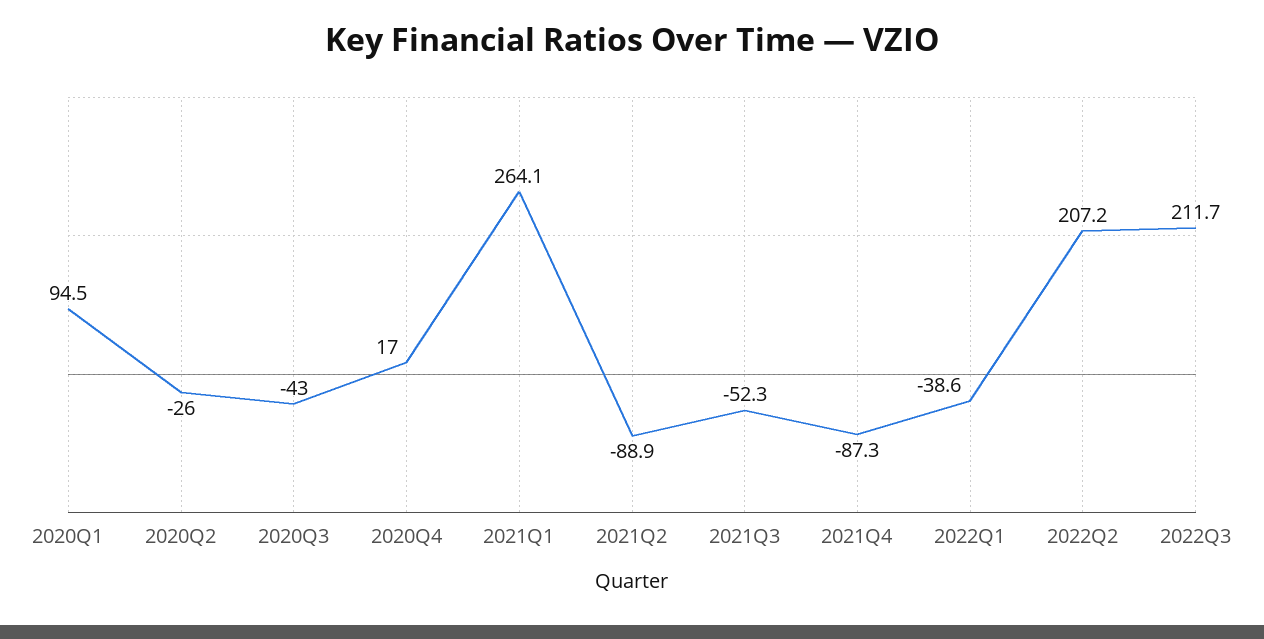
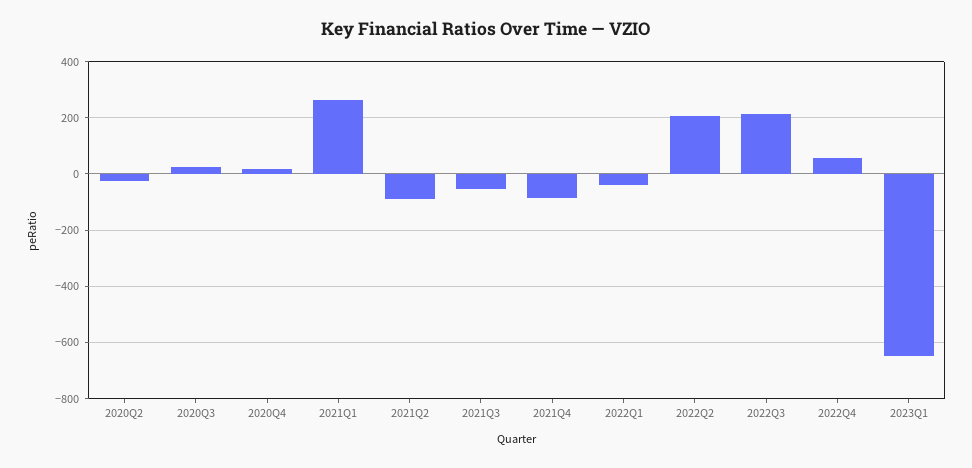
2020Q1: 94.5 -> none
2020Q3: -43 -> 25
2022Q4: none -> 50
2023Q1: none -> -650

